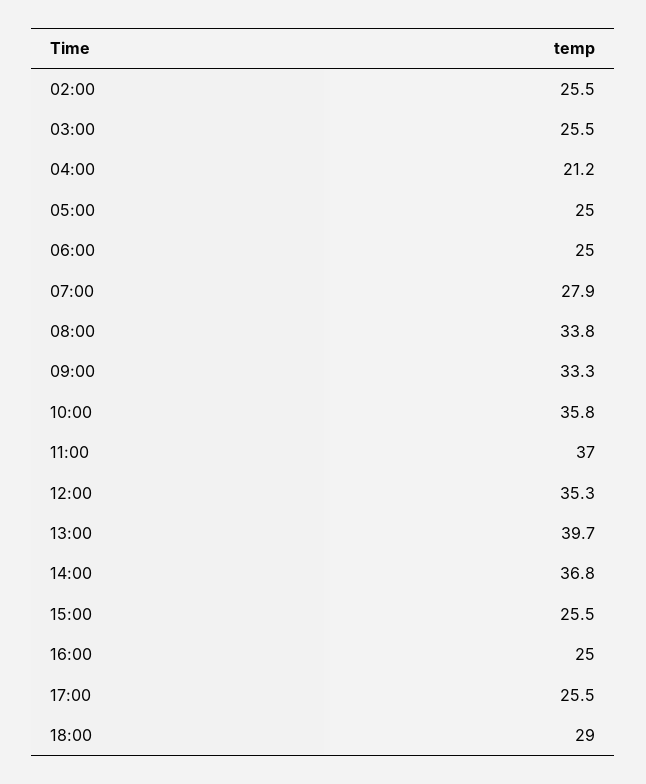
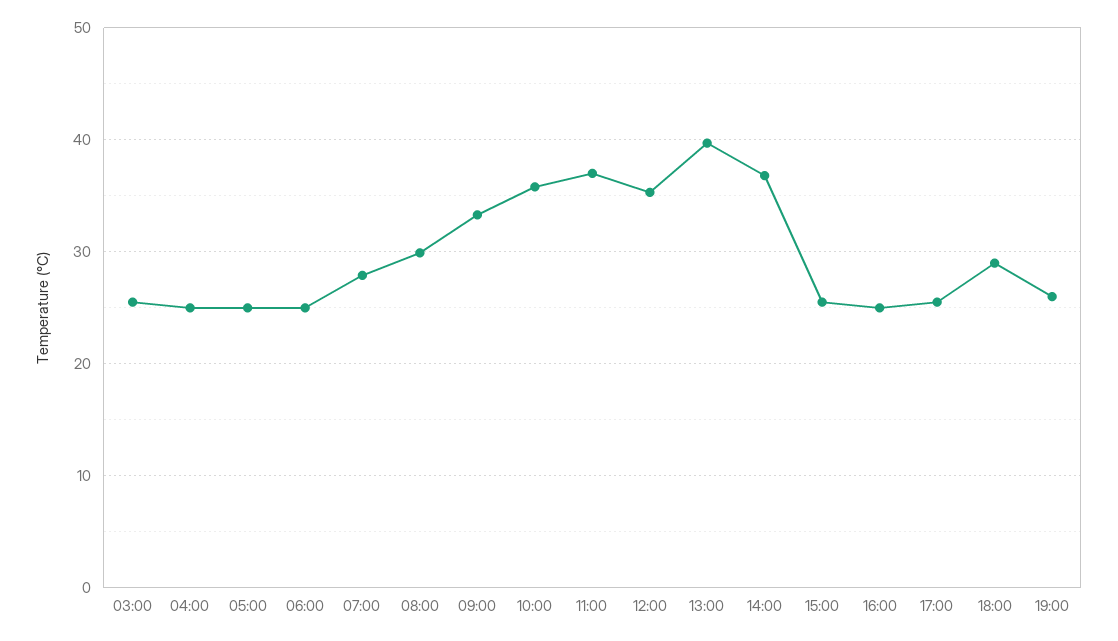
02:00: 25.5 -> none
04:00: 21.2 -> 25
08:00: 33.8 -> 30
19:00: none -> 26

